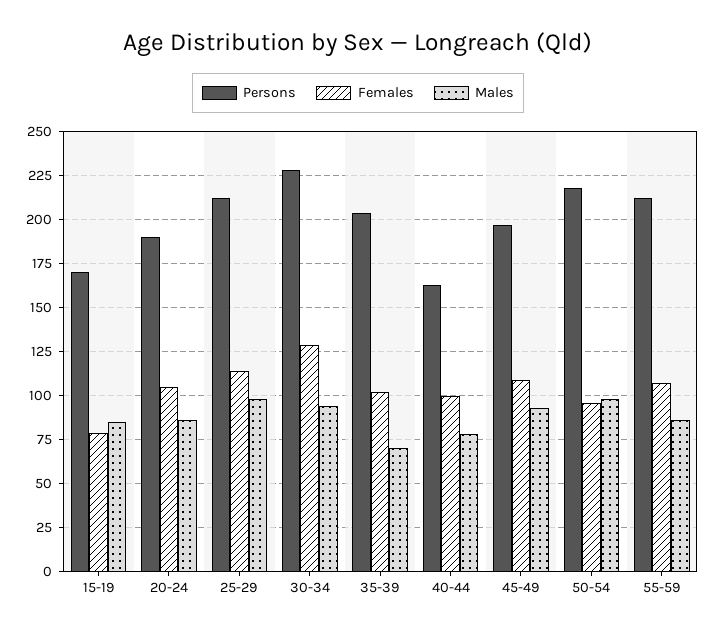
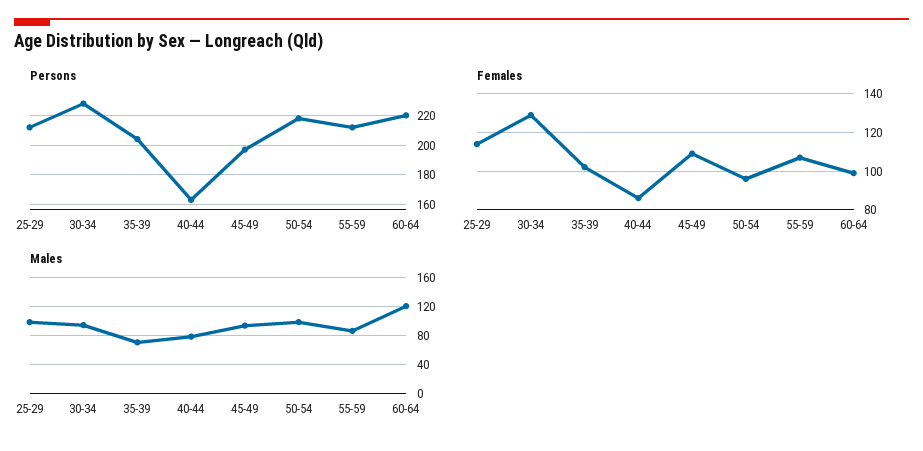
Persons, 15-19: 170 -> none
Females, 15-19: 80 -> none
Males, 15-19: 85 -> none
Persons, 20-24: 190 -> none
Females, 20-24: 105 -> none
Males, 20-24: 85 -> none
Females, 40-44: 100 -> 85
Persons, 60-64: none -> 220
Females, 60-64: none -> 100
Males, 60-64: none -> 120

